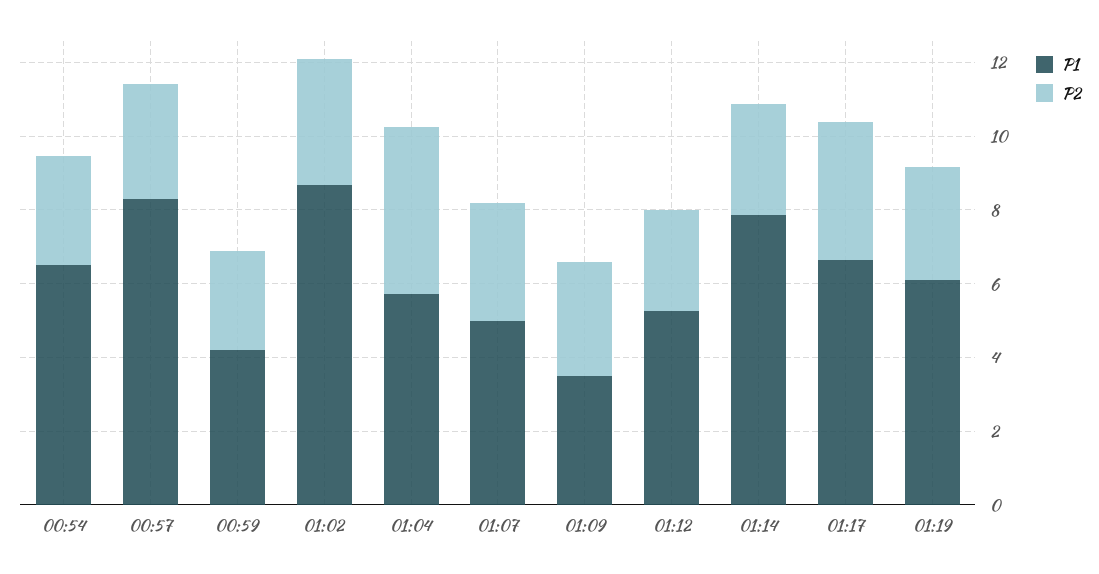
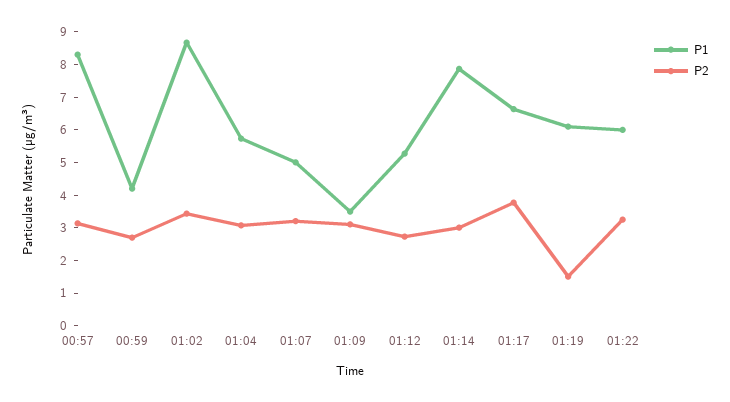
P1, 00:54: 6.5 -> none
P2, 00:54: 3 -> none
P2, 01:04: 4.5 -> 3
P2, 01:19: 3 -> 1.5
P1, 01:22: none -> 6
P2, 01:22: none -> 3.25

